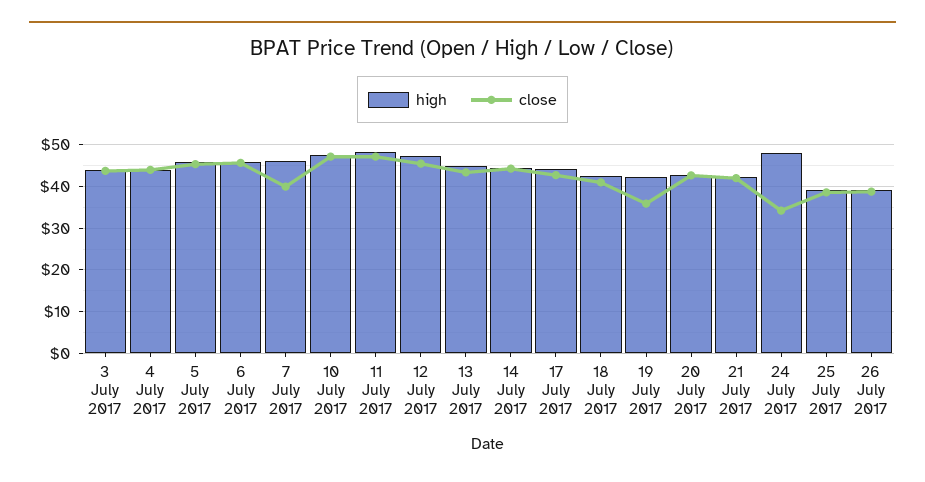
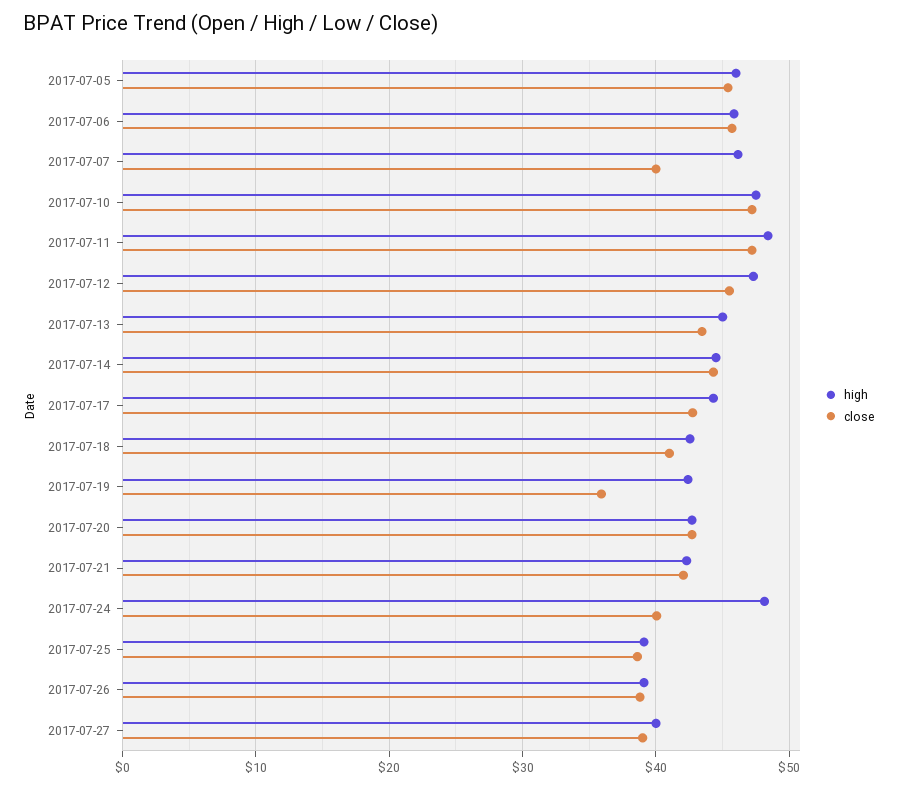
high, 3 July 2017: 44 -> none
close, 3 July 2017: 44 -> none
high, 4 July 2017: 44 -> none
close, 4 July 2017: 44 -> none
close, 24 July 2017: 34 -> 40
high, 2017-07-27: none -> 40
close, 2017-07-27: none -> 39

